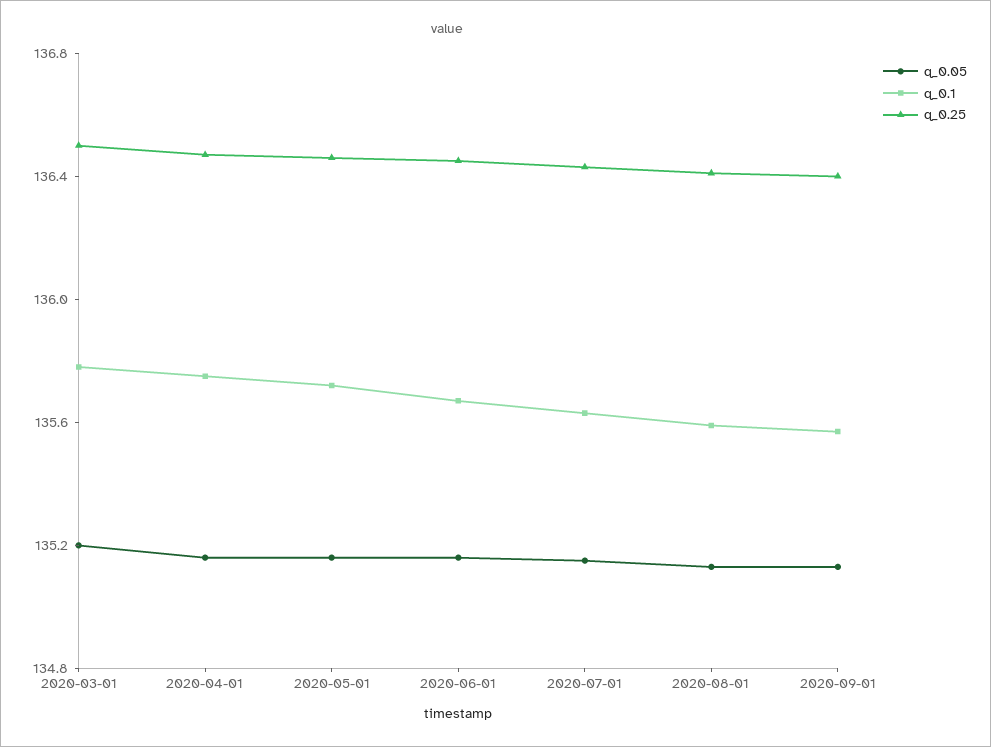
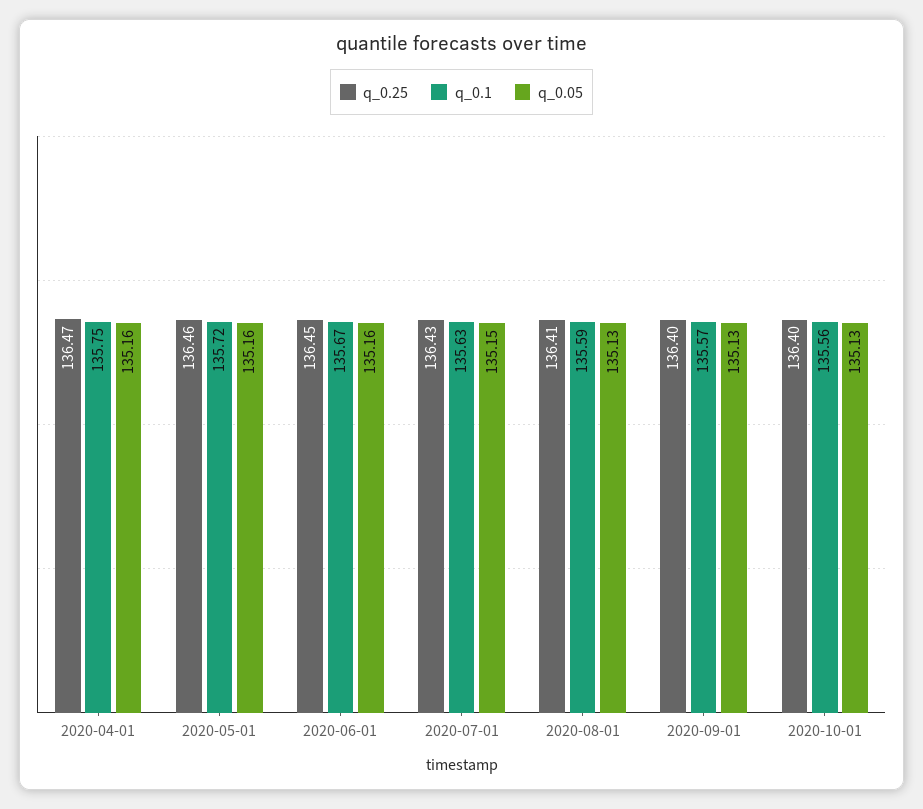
q_0.05, 2020-03-01: 135.2 -> none
q_0.1, 2020-03-01: 135.8 -> none
q_0.25, 2020-03-01: 136.5 -> none
q_0.25, 2020-10-01: none -> 136.4
q_0.1, 2020-10-01: none -> 135.56
q_0.05, 2020-10-01: none -> 135.13

